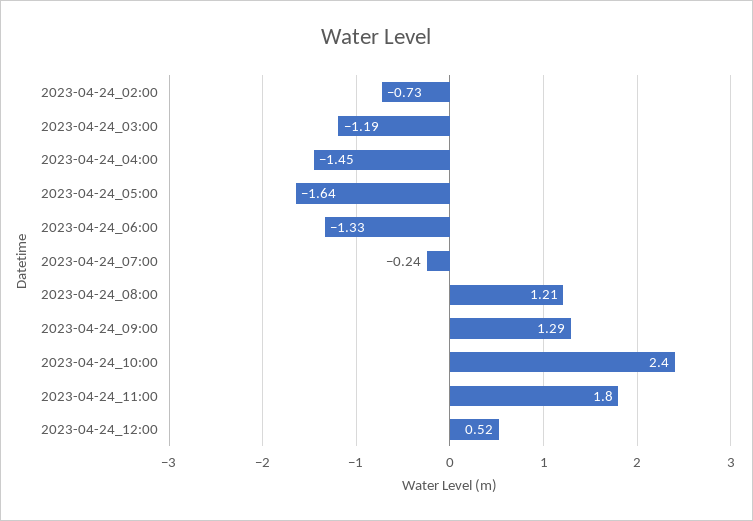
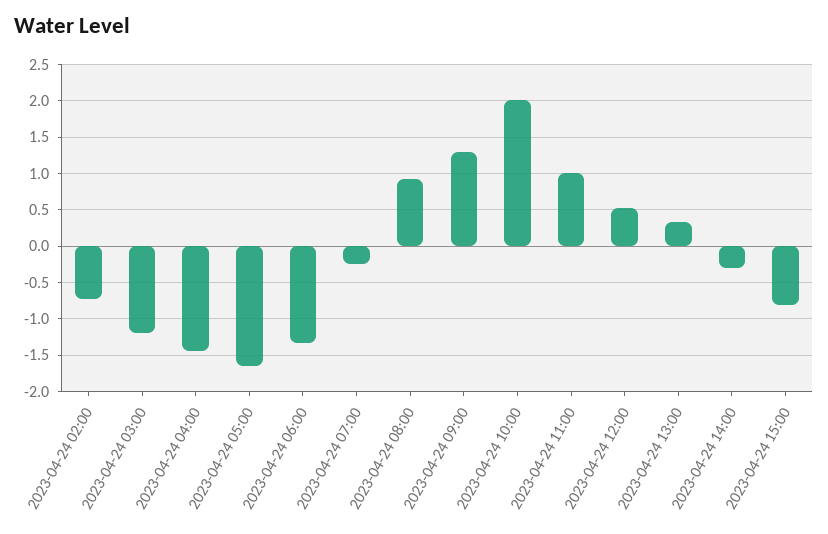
2023-04-24_08:00: 1.21 -> 0.9
2023-04-24_10:00: 2.4 -> 2
2023-04-24_11:00: 1.8 -> 1
2023-04-24 13:00: none -> 0.3
2023-04-24 14:00: none -> -0.3
2023-04-24 15:00: none -> -0.8

